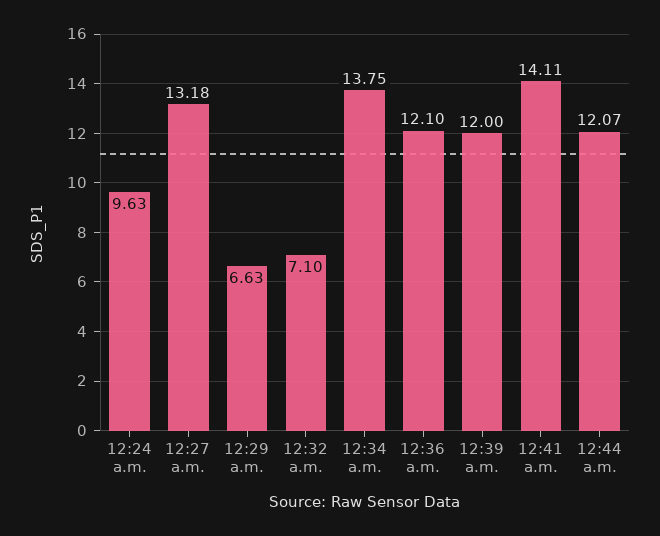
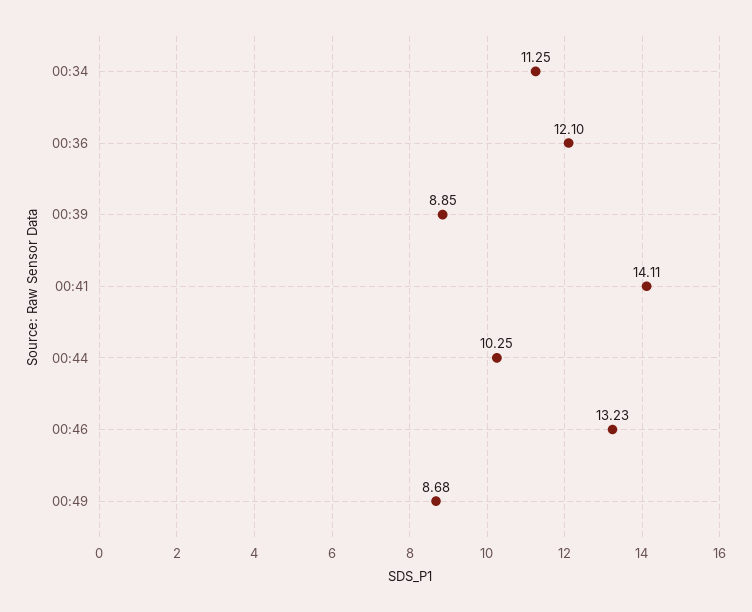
12:24 a.m.: 9.63 -> none
12:27 a.m.: 13.18 -> none
12:29 a.m.: 6.63 -> none
12:32 a.m.: 7.1 -> none
12:34 a.m.: 13.75 -> 11.25
12:39 a.m.: 12 -> 8.85
12:44 a.m.: 12.07 -> 10.25
00:46: none -> 13.23
00:49: none -> 8.68

